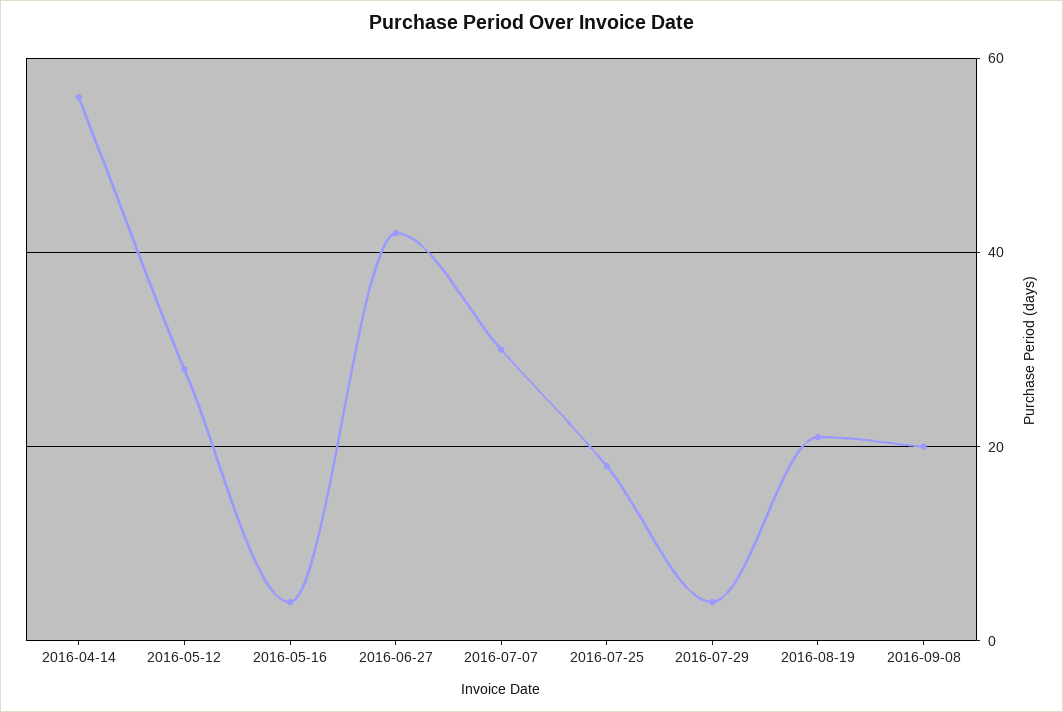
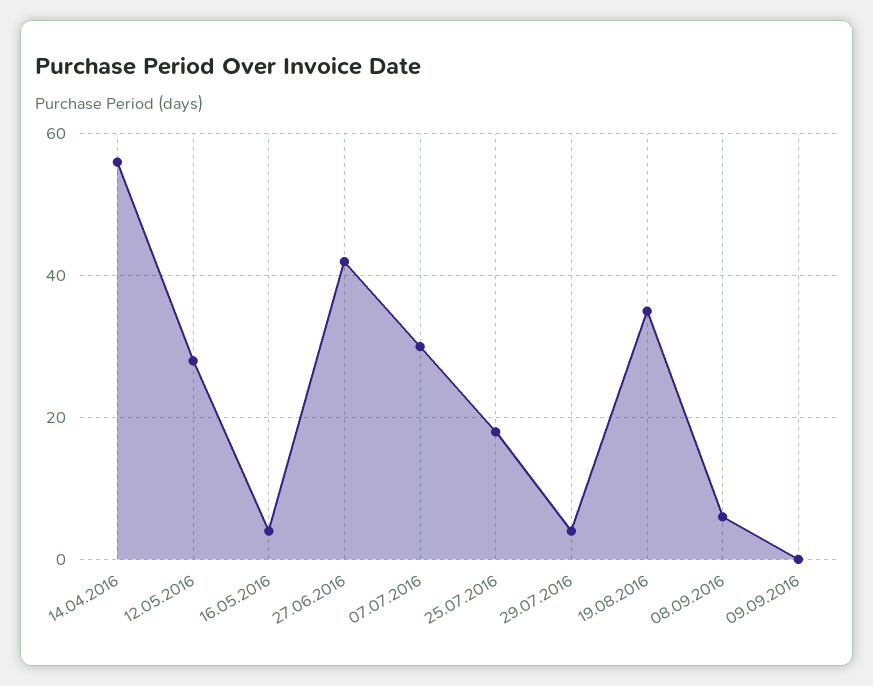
2016-08-19: 20 -> 35
2016-09-08: 20 -> 5
09.09.2016: none -> 0

